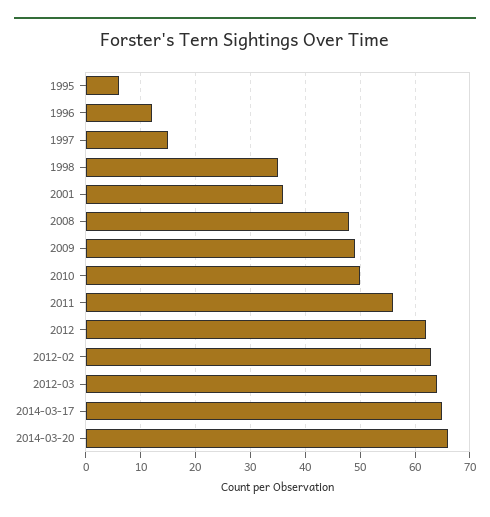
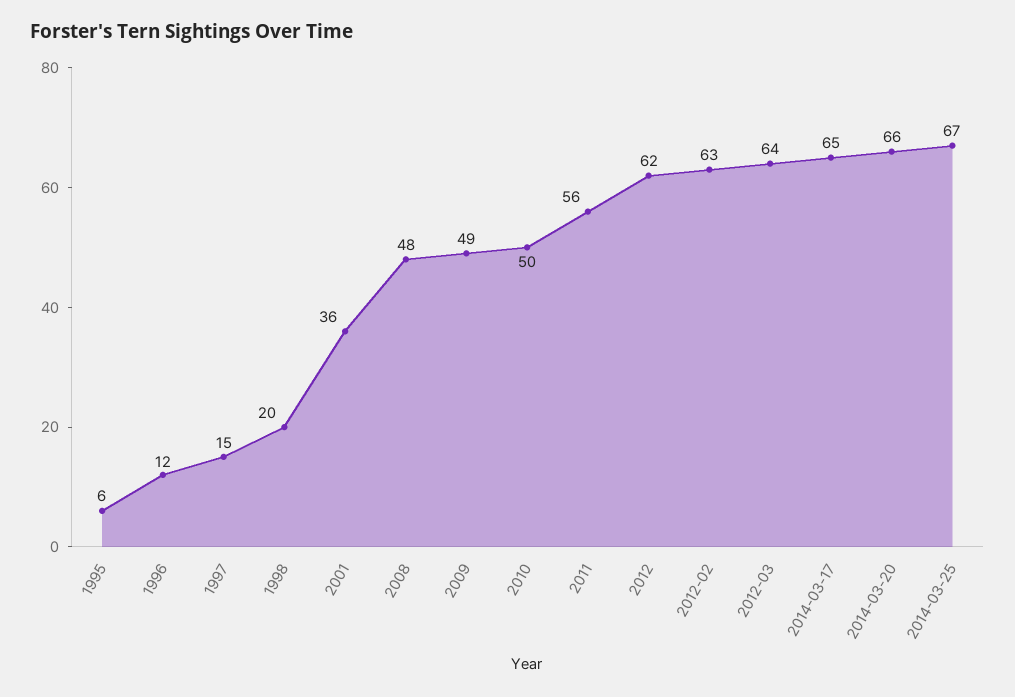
1998: 35 -> 20
2014-03-25: none -> 67

